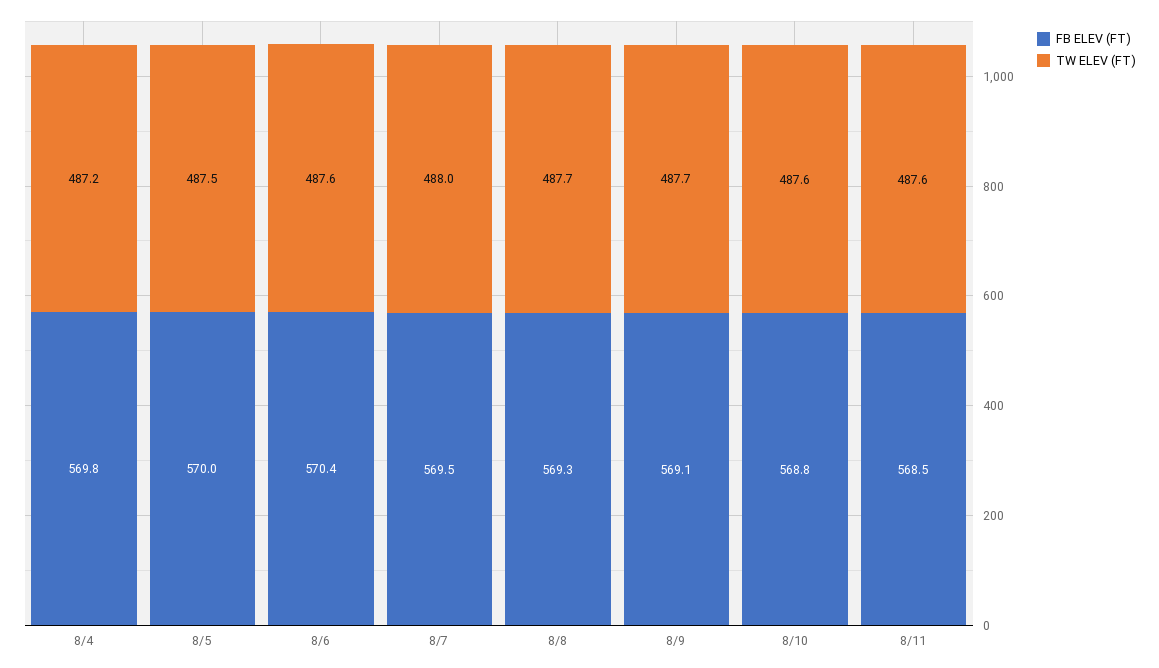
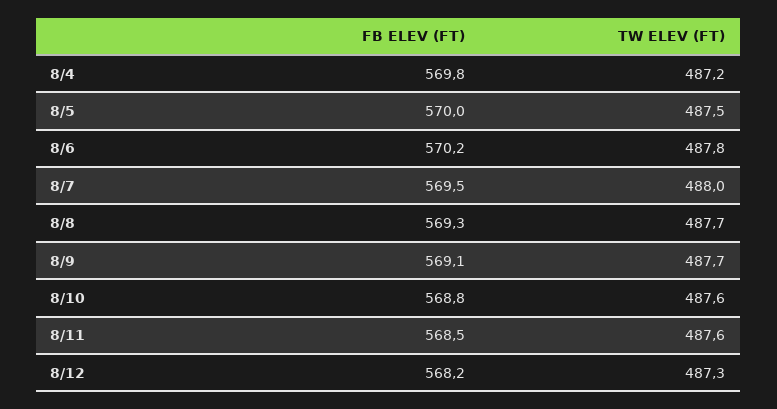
FB ELEV (FT), 8/6: 570.4 -> 570.2
TW ELEV (FT), 8/6: 487.6 -> 487.8
FB ELEV (FT), 8/12: none -> 568.2
TW ELEV (FT), 8/12: none -> 487.3

